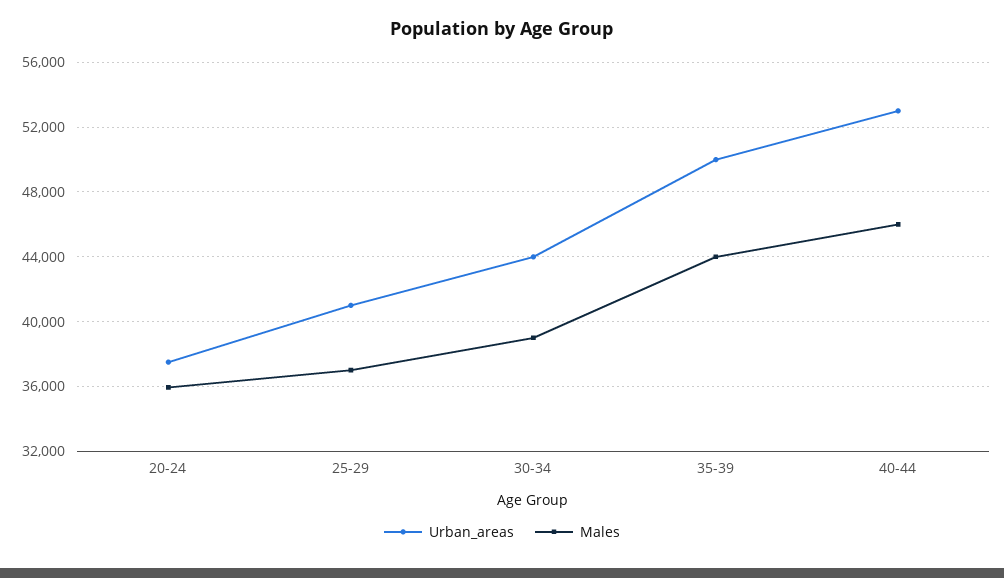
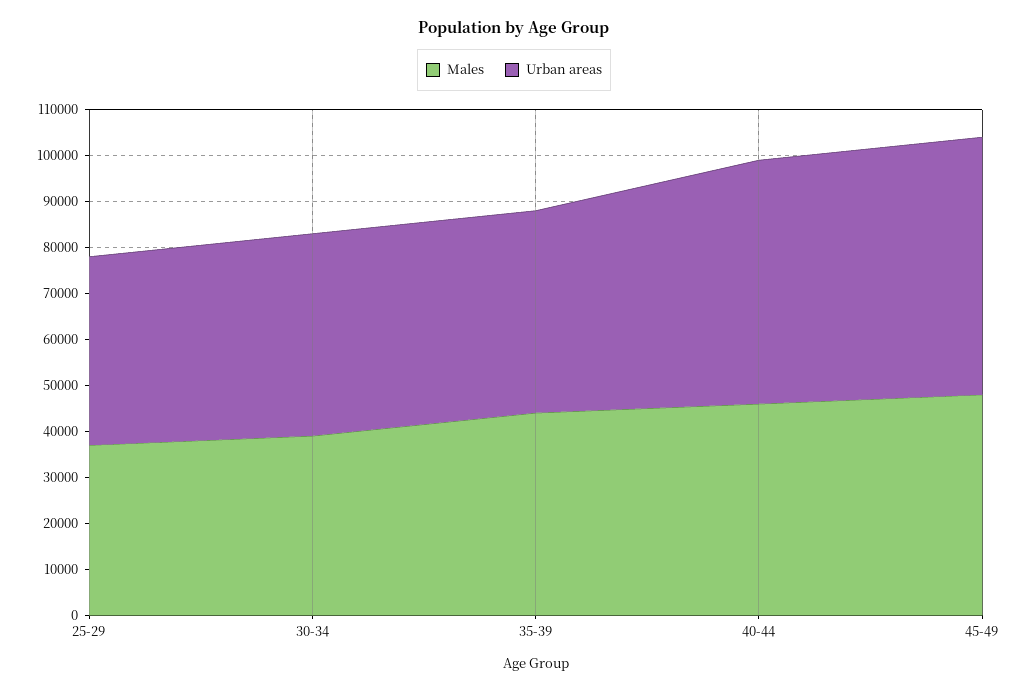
Urban_areas, 20-24: 37500 -> none
Males, 20-24: 36000 -> none
Urban_areas, 35-39: 50000 -> 44000
Males, 45-49: none -> 48000
Urban_areas, 45-49: none -> 56000

